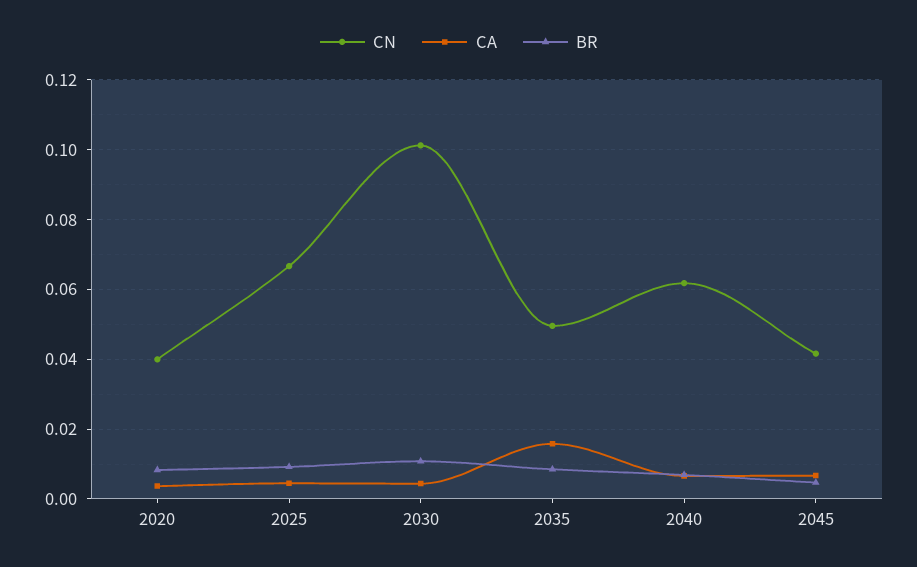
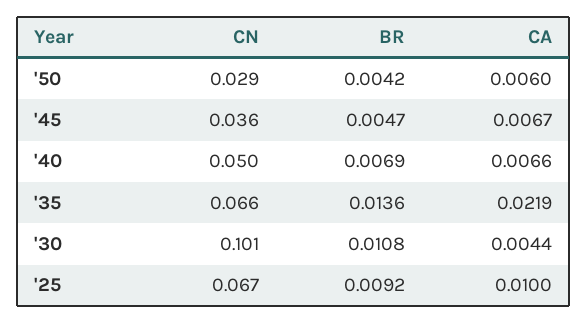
CN, 2020: 0.04 -> none
CA, 2020: 0.004 -> none
BR, 2020: 0.008 -> none
CA, 2025: 0.004 -> 0.01
CN, 2035: 0.05 -> 0.066
CA, 2035: 0.016 -> 0.0219
BR, 2035: 0.008 -> 0.0136
CN, 2040: 0.062 -> 0.05
CN, 2045: 0.042 -> 0.036
CN, '50: none -> 0.029
BR, '50: none -> 0.0042
CA, '50: none -> 0.006

